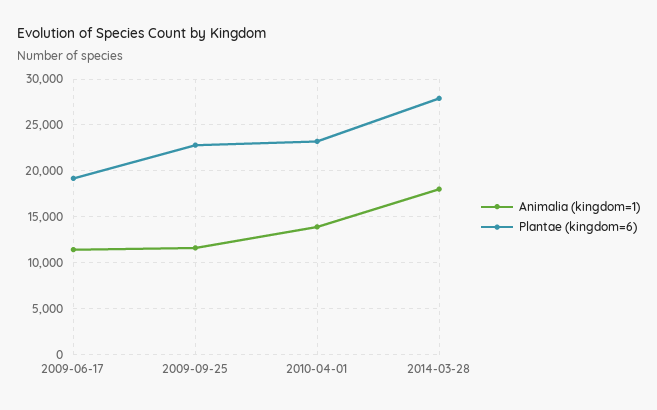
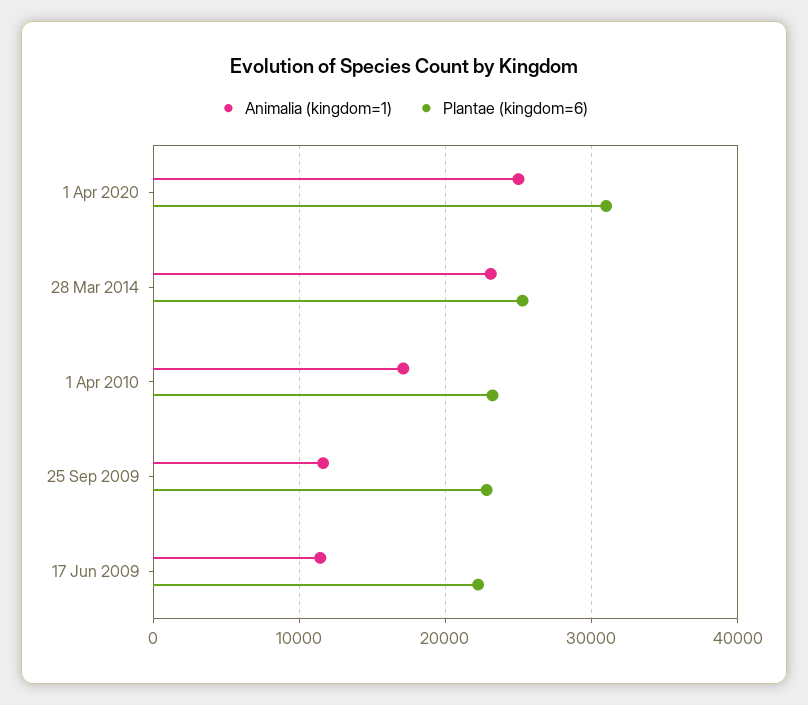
Plantae (kingdom=6), 2009-06-17: 19000 -> 22000
Animalia (kingdom=1), 2010-04-01: 14000 -> 17000
Animalia (kingdom=1), 2014-03-28: 18000 -> 23000
Plantae (kingdom=6), 2014-03-28: 28000 -> 25000
Animalia (kingdom=1), 1 Apr 2020: none -> 25000
Plantae (kingdom=6), 1 Apr 2020: none -> 31000

